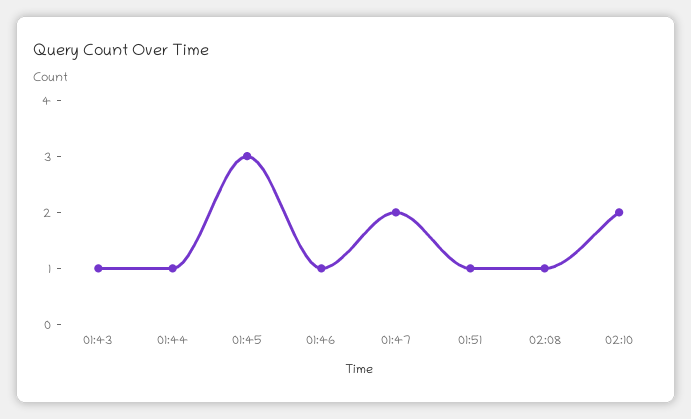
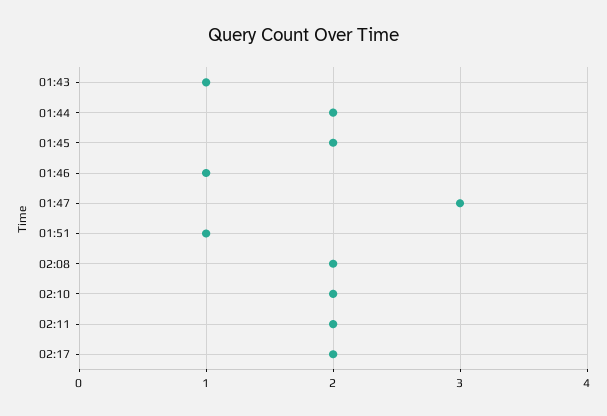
01:44: 1 -> 2
01:45: 3 -> 2
01:47: 2 -> 3
02:08: 1 -> 2
02:11: none -> 2
02:17: none -> 2

